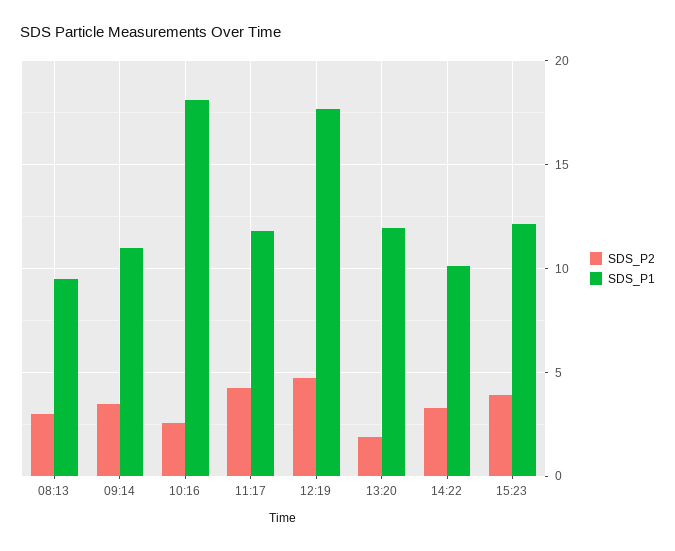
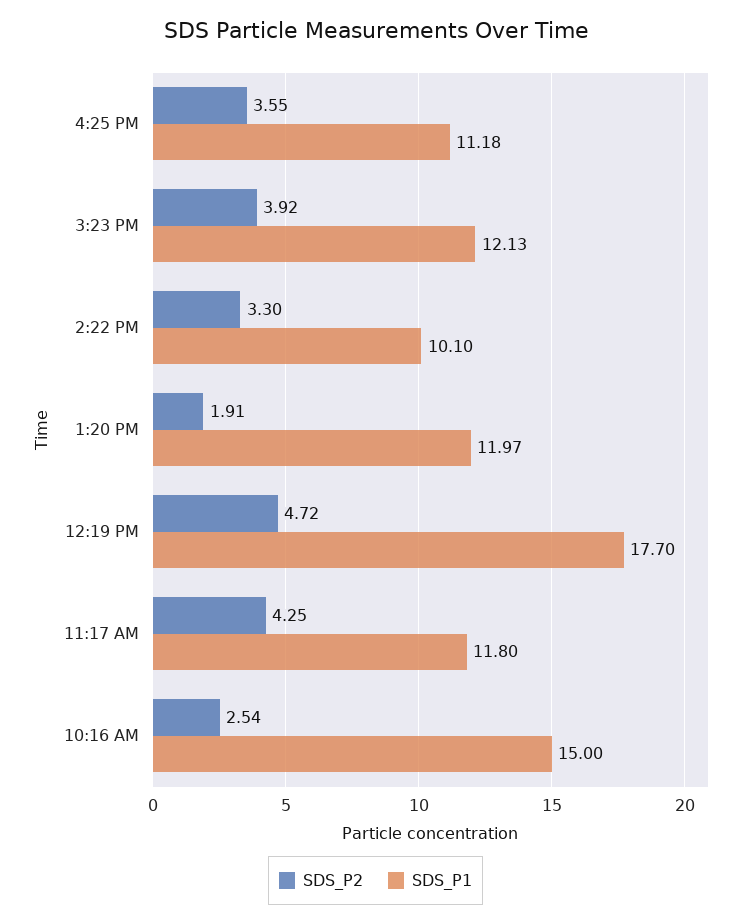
SDS_P2, 08:13: 3 -> none
SDS_P1, 08:13: 9.5 -> none
SDS_P2, 09:14: 3.5 -> none
SDS_P1, 09:14: 11 -> none
SDS_P1, 10:16: 18 -> 15
SDS_P2, 4:25 PM: none -> 3.55
SDS_P1, 4:25 PM: none -> 11.18

